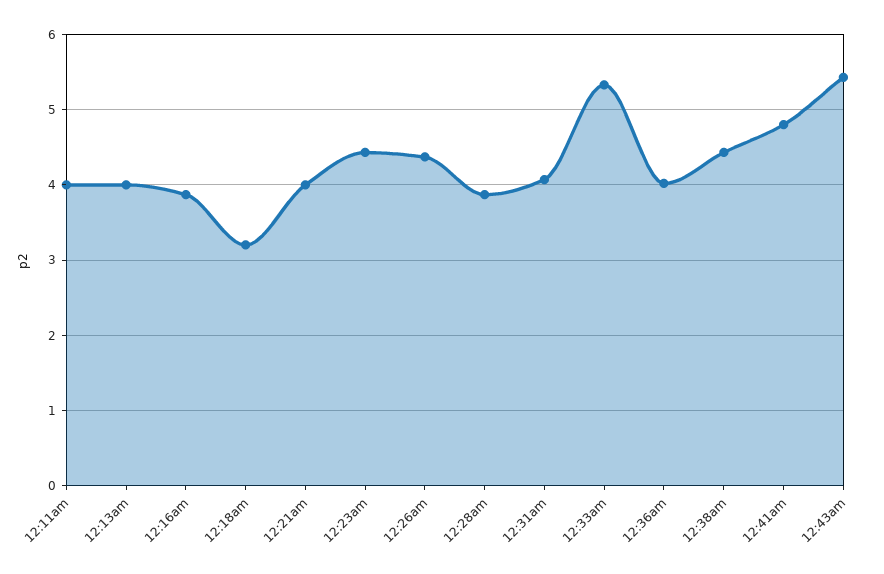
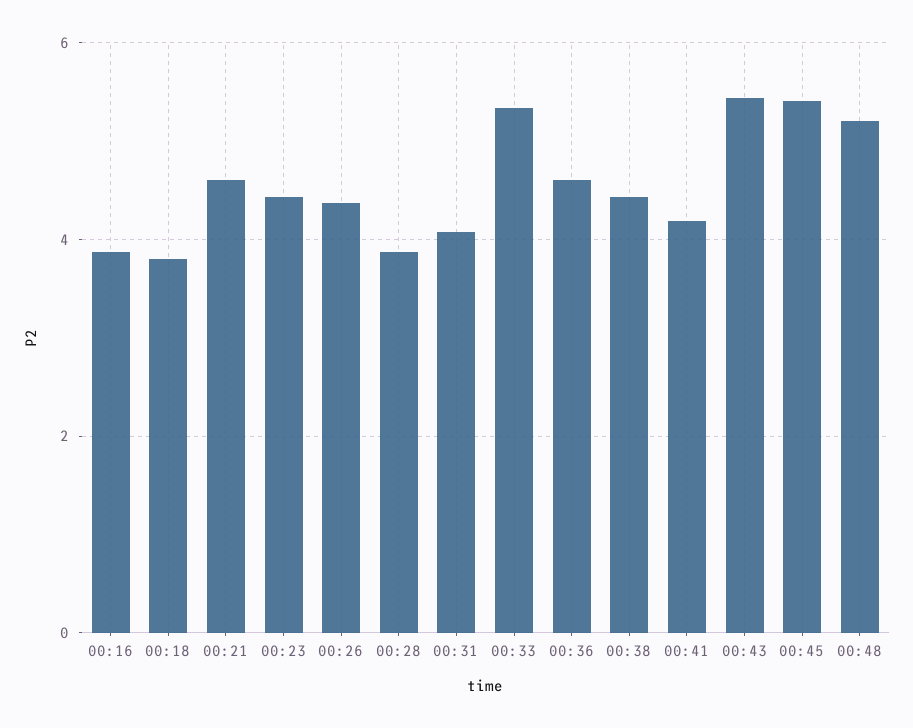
12:11am: 4 -> none
12:13am: 4 -> none
12:18am: 3.2 -> 3.8
12:21am: 4 -> 4.6
12:36am: 4 -> 4.6
12:41am: 4.8 -> 4.2
00:45: none -> 5.4
00:48: none -> 5.2

